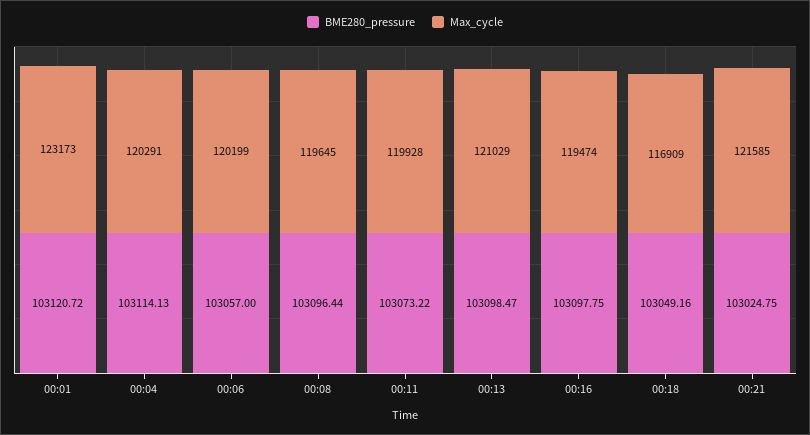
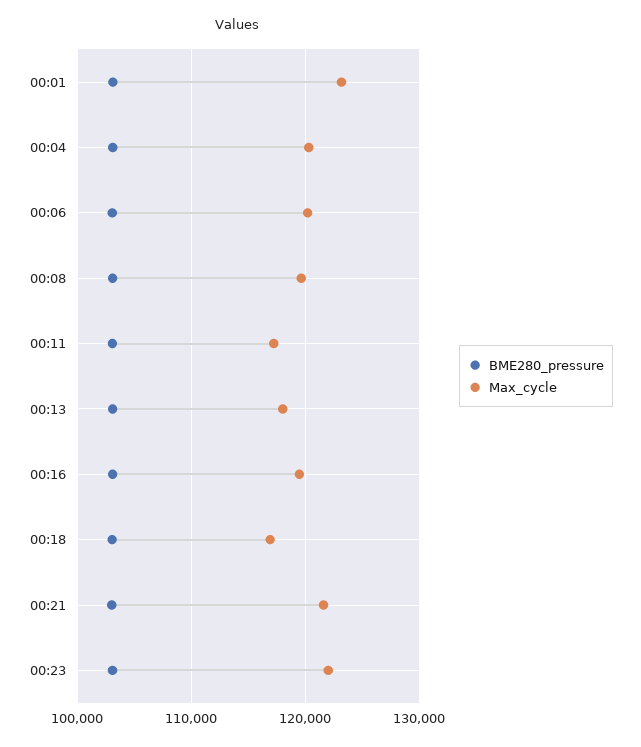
Max_cycle, 00:11: 119928 -> 117000
Max_cycle, 00:13: 121029 -> 118000
BME280_pressure, 00:23: none -> 103000
Max_cycle, 00:23: none -> 122000

